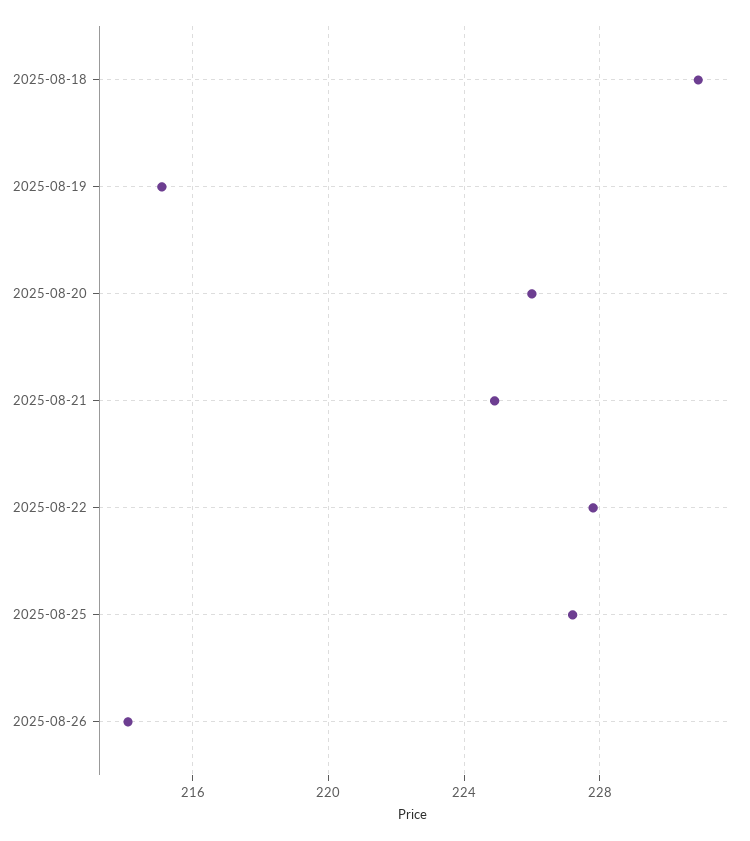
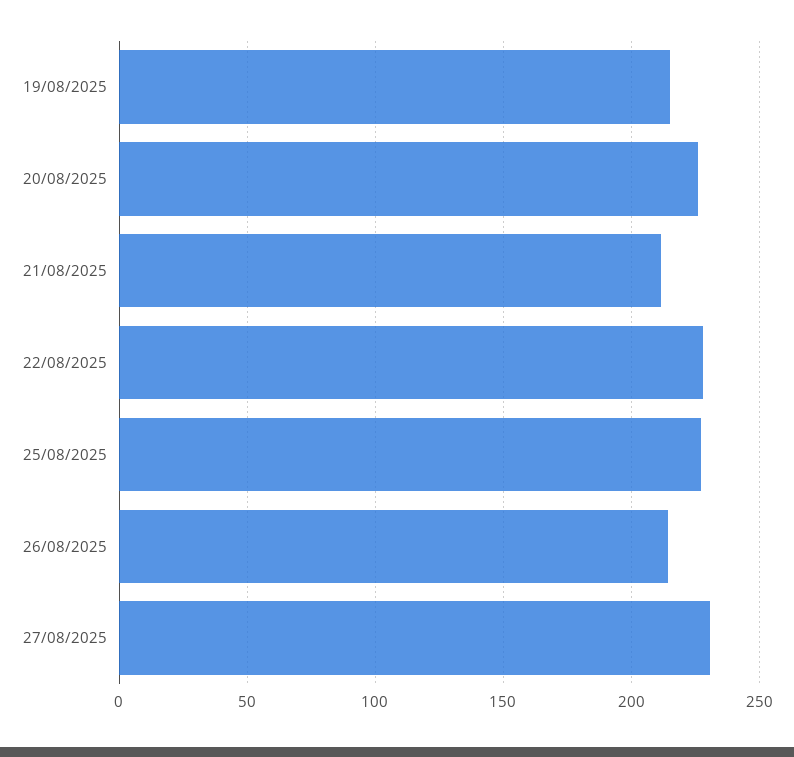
2025-08-18: 231 -> none
2025-08-21: 225 -> 210
27/08/2025: none -> 230

